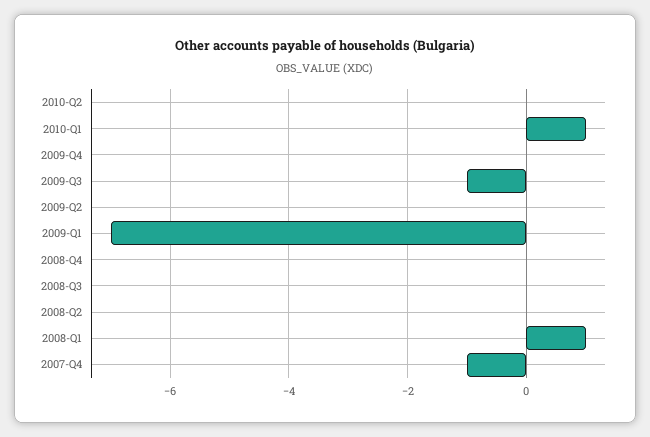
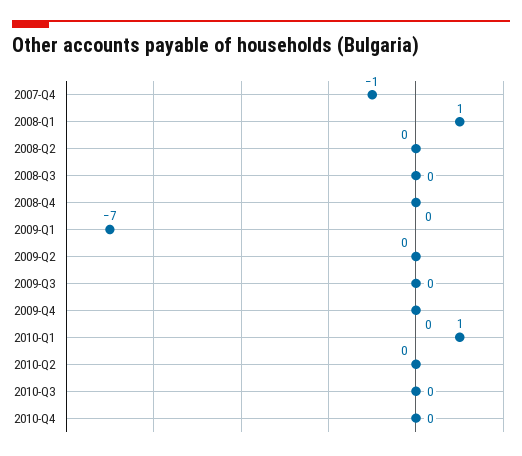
2009-Q3: -1 -> 0
2010-Q3: none -> 0
2010-Q4: none -> 0

